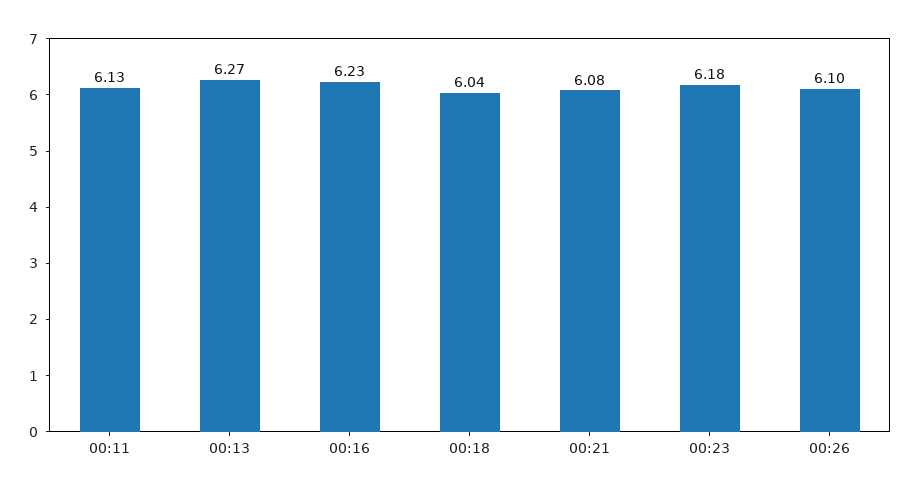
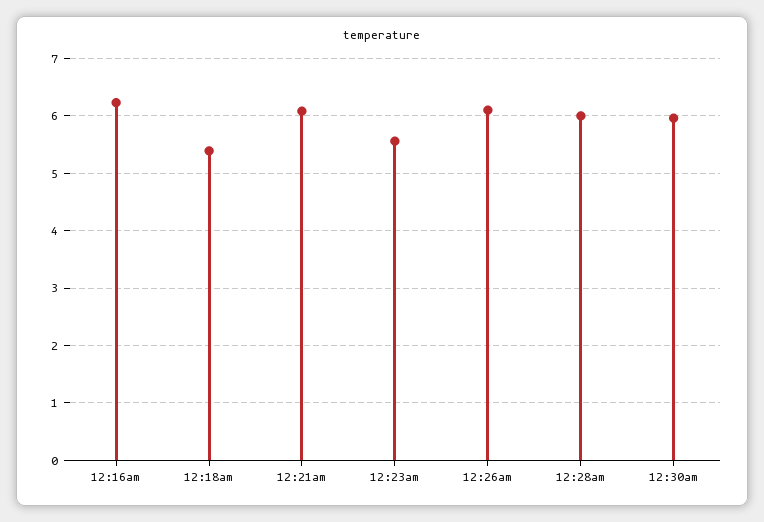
00:11: 6.13 -> none
00:13: 6.27 -> none
00:18: 6.04 -> 5.4
00:23: 6.18 -> 5.6
12:28am: none -> 6
12:30am: none -> 6

